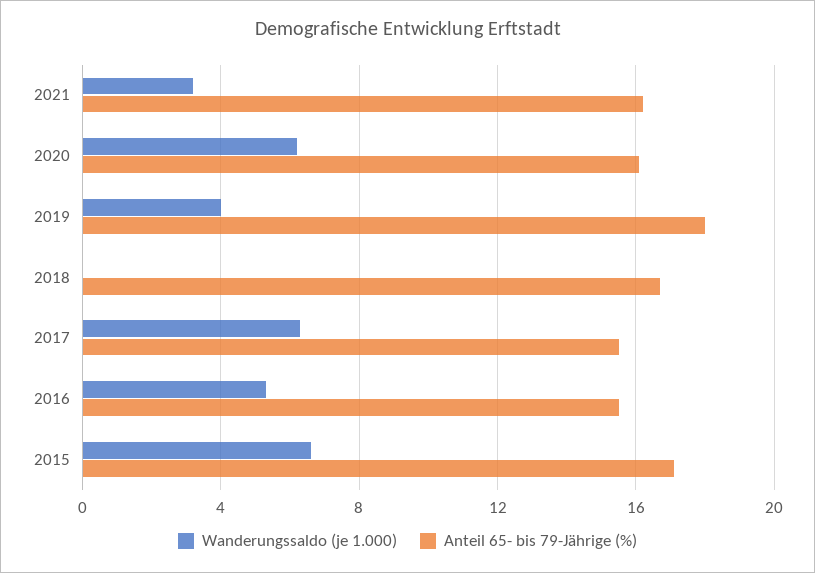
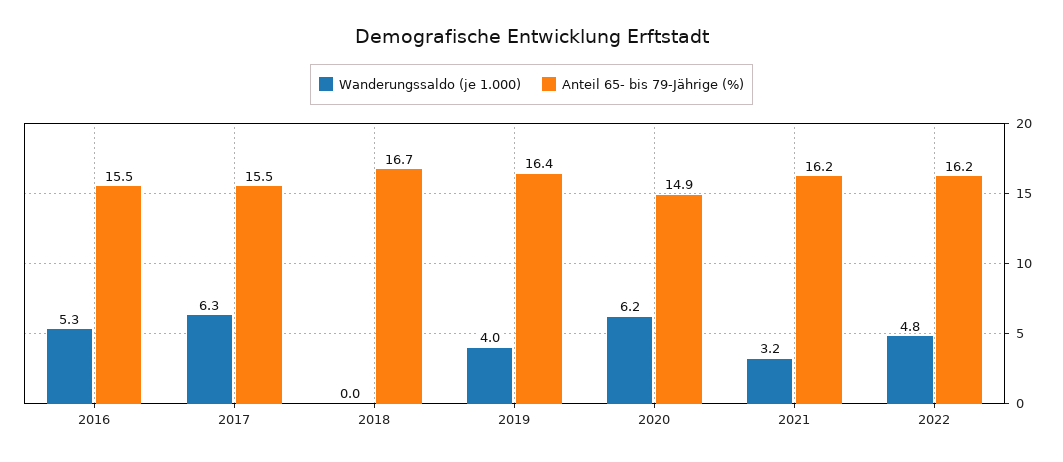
Anteil 65- bis 79-Jährige (%), 2020: 16 -> 14.9
Anteil 65- bis 79-Jährige (%), 2019: 18 -> 16.4
Wanderungssaldo (je 1.000), 2015: 6.5 -> none
Anteil 65- bis 79-Jährige (%), 2015: 17 -> none
Wanderungssaldo (je 1.000), 2022: none -> 4.8
Anteil 65- bis 79-Jährige (%), 2022: none -> 16.2

